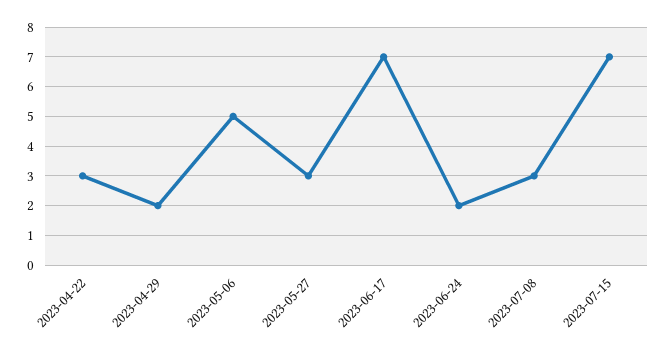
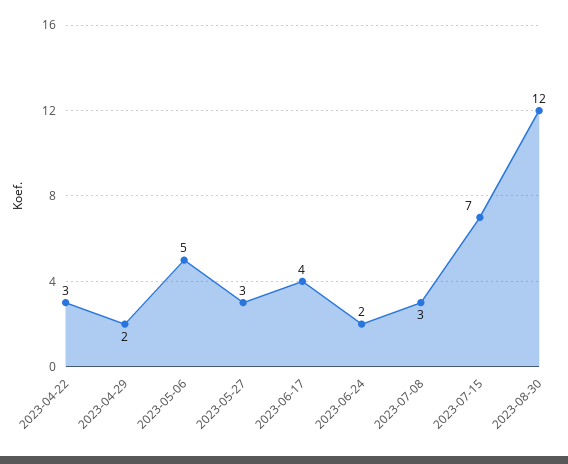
2023-06-17: 7 -> 4
2023-08-30: none -> 12

